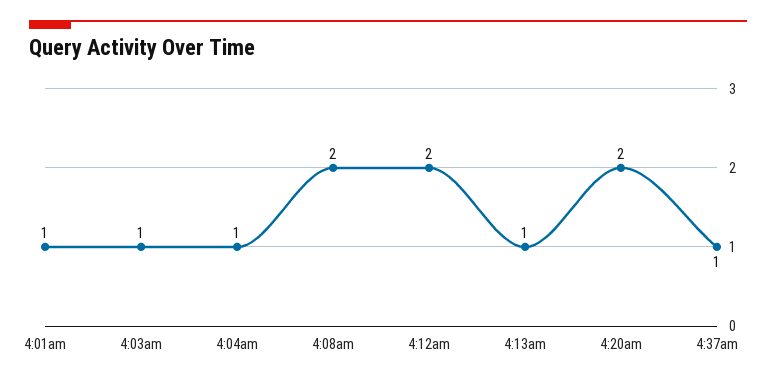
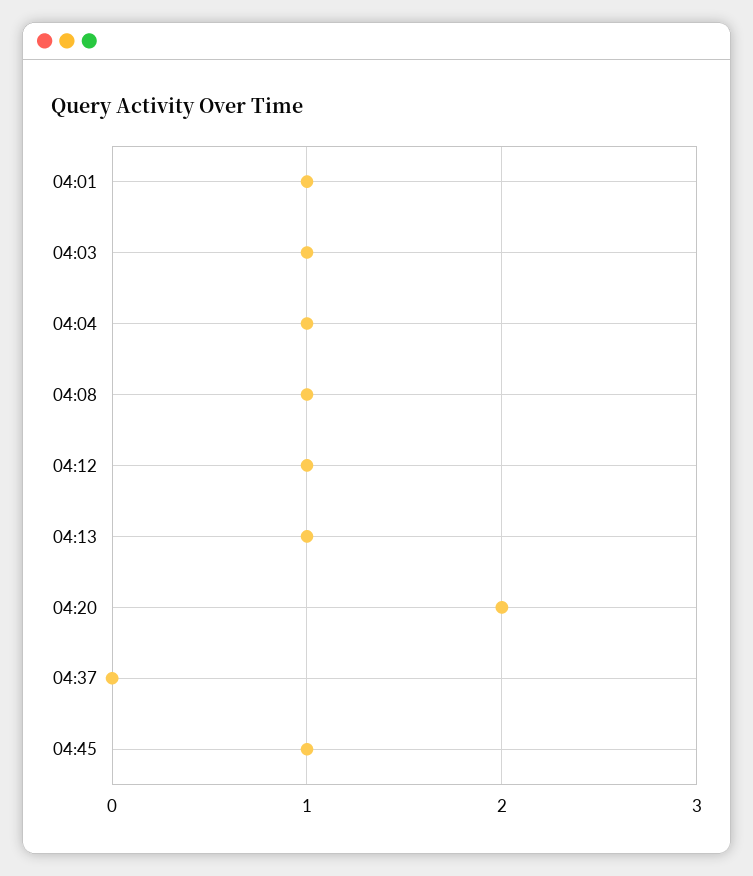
4:08am: 2 -> 1
4:12am: 2 -> 1
4:37am: 1 -> 0
04:45: none -> 1

